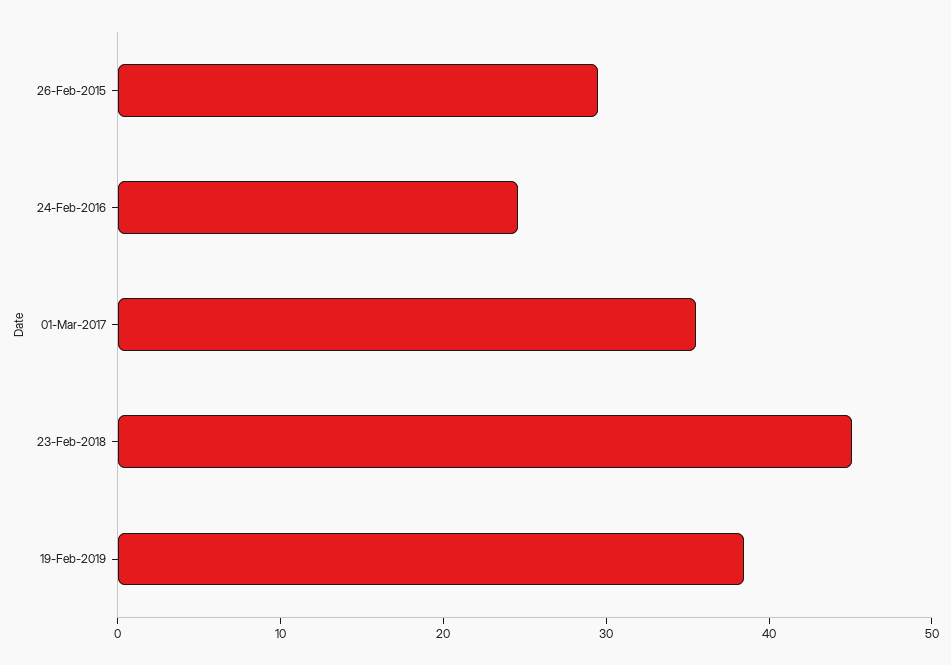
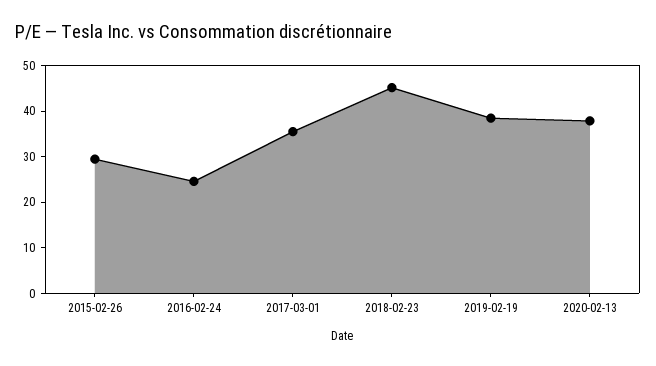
2020-02-13: none -> 38

